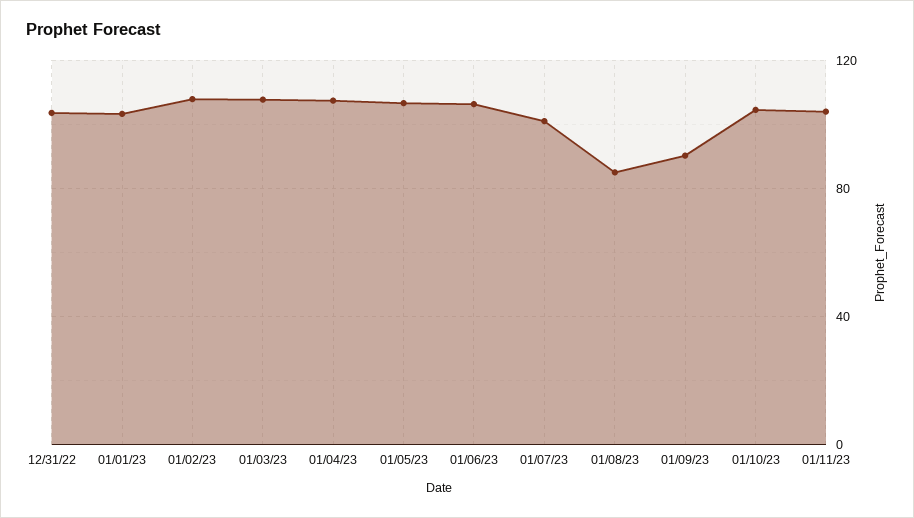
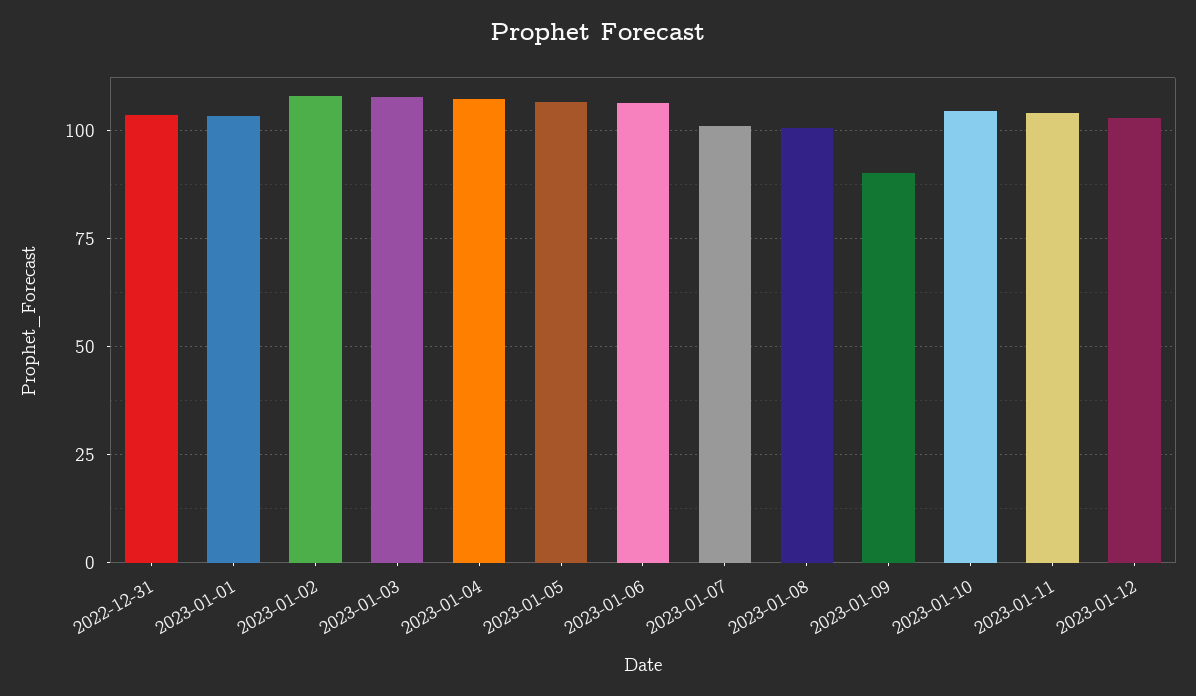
01/08/23: 85 -> 100
2023-01-12: none -> 102.5

